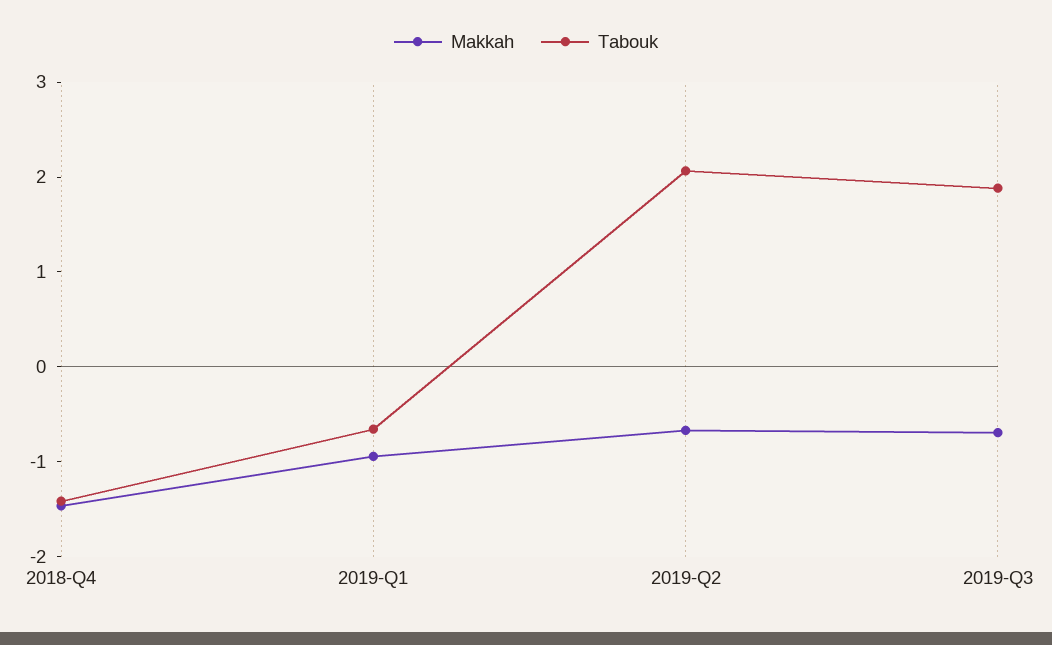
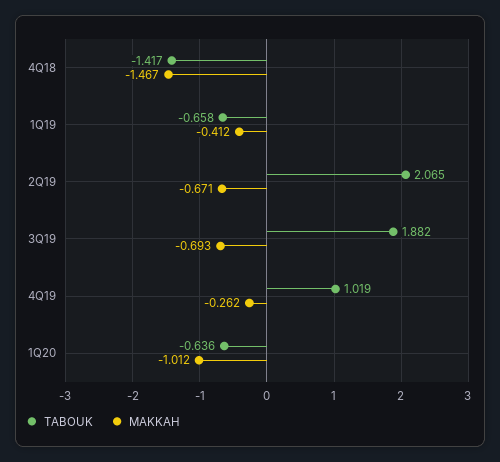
Makkah, 2019-Q1: -1 -> -0.412
Tabouk, 4Q19: none -> 1.019
Makkah, 4Q19: none -> -0.262
Tabouk, 1Q20: none -> -0.636
Makkah, 1Q20: none -> -1.012

